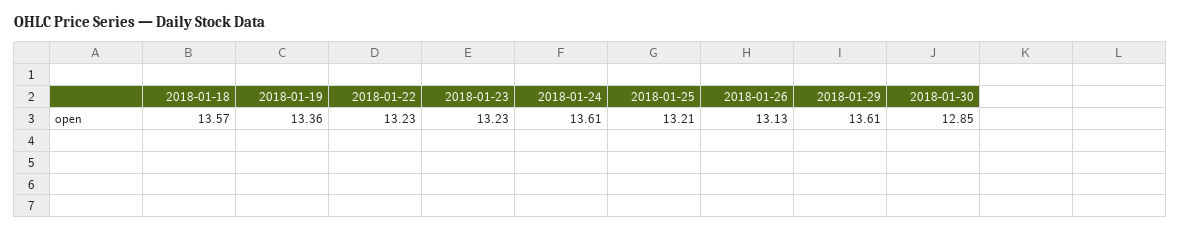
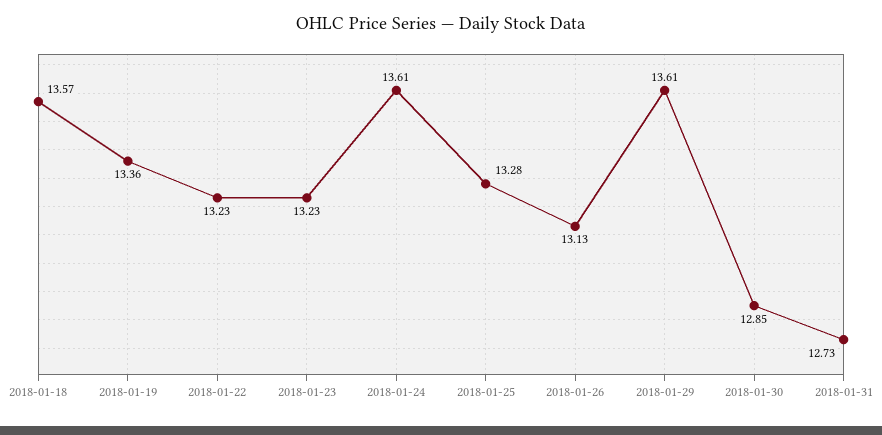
2018-01-25: 13.21 -> 13.28
2018-01-31: none -> 12.73

